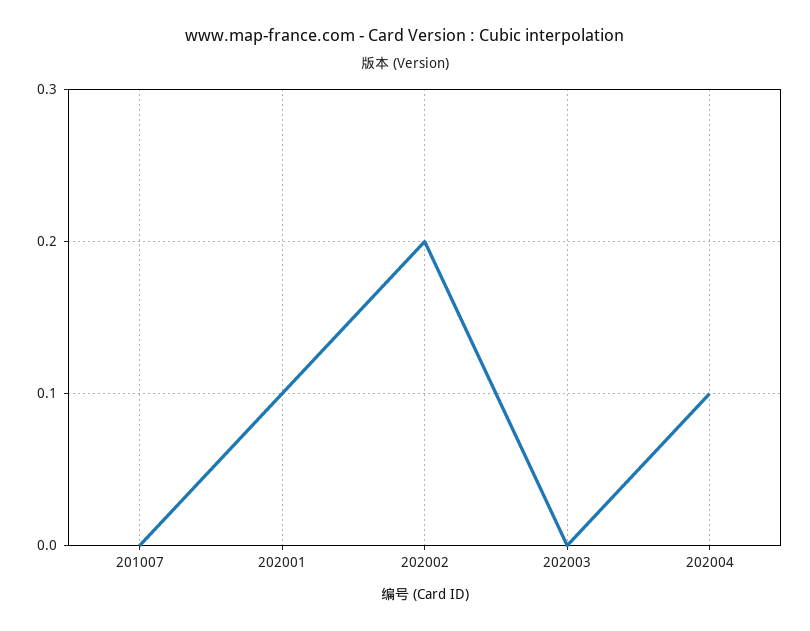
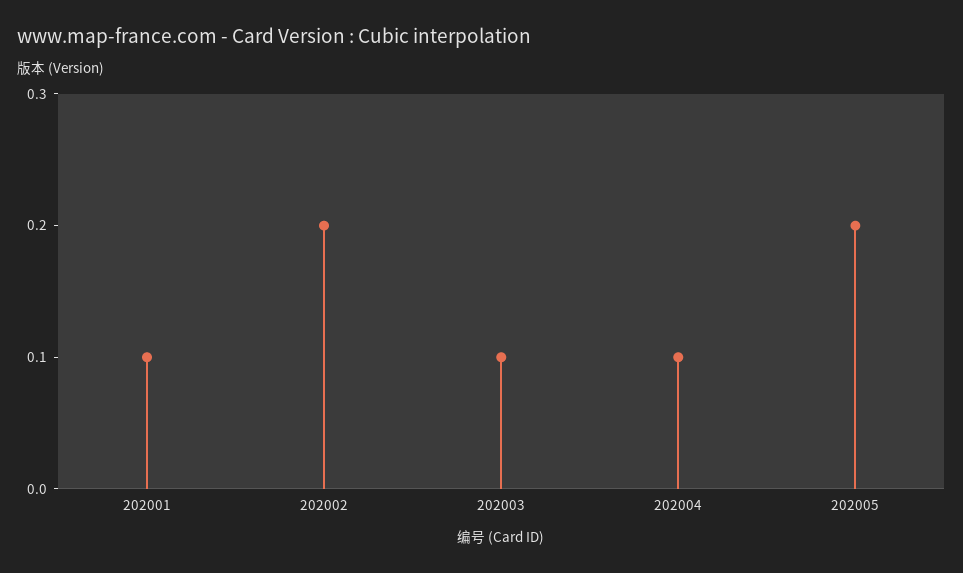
201007: 0 -> none
202003: 0 -> 0.1
202005: none -> 0.2

